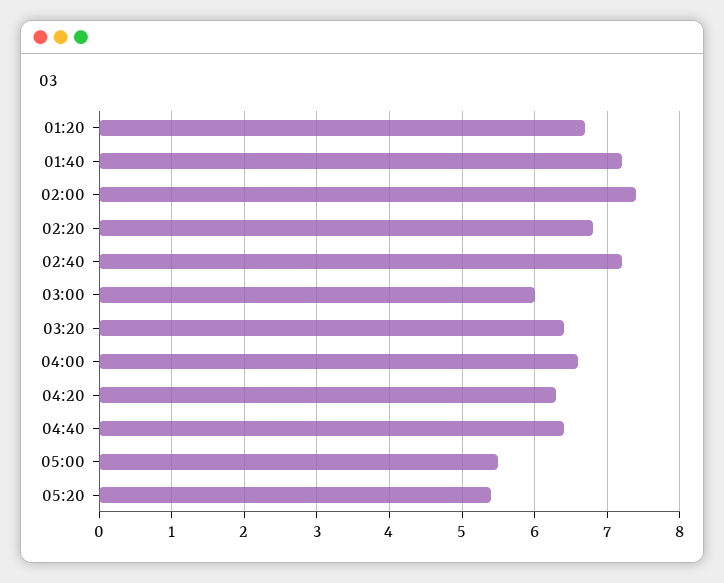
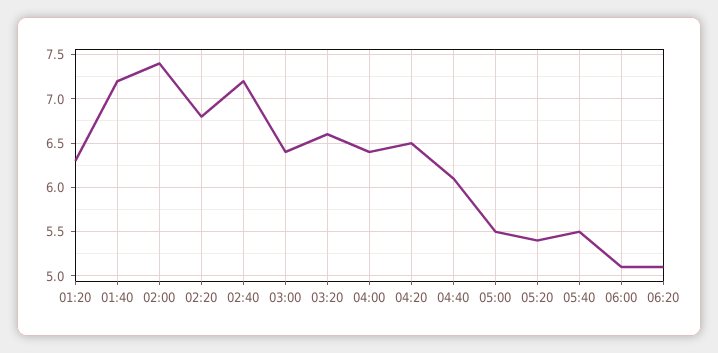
01:20: 6.7 -> 6.3
03:00: 6 -> 6.4
03:20: 6.4 -> 6.6
04:00: 6.6 -> 6.4
04:20: 6.3 -> 6.5
04:40: 6.4 -> 6.1
05:40: none -> 5.5
06:00: none -> 5.1
06:20: none -> 5.1

